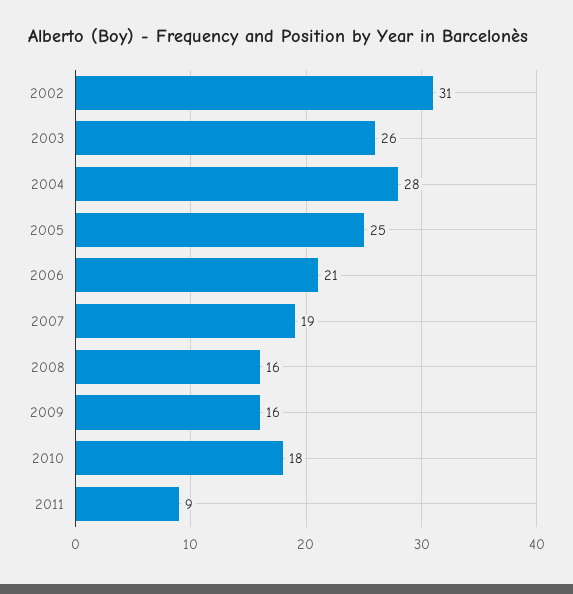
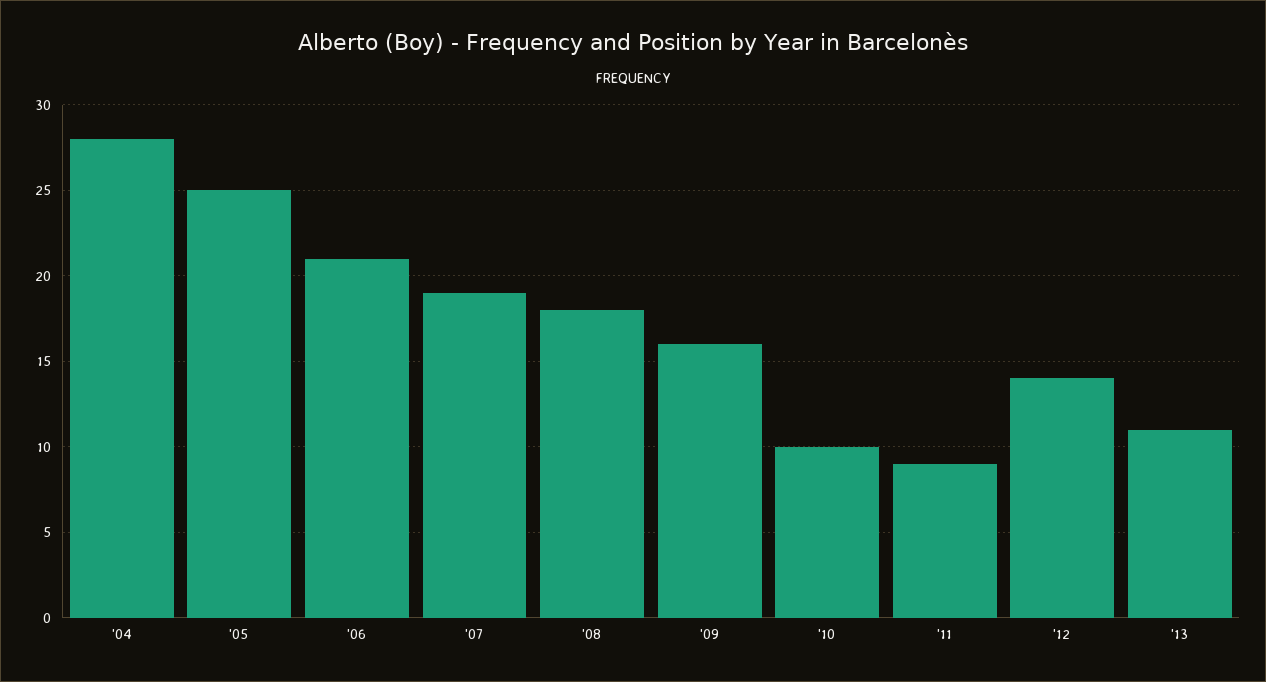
2002: 31 -> none
2003: 26 -> none
2008: 16 -> 18
2010: 18 -> 10
'12: none -> 14
'13: none -> 11

